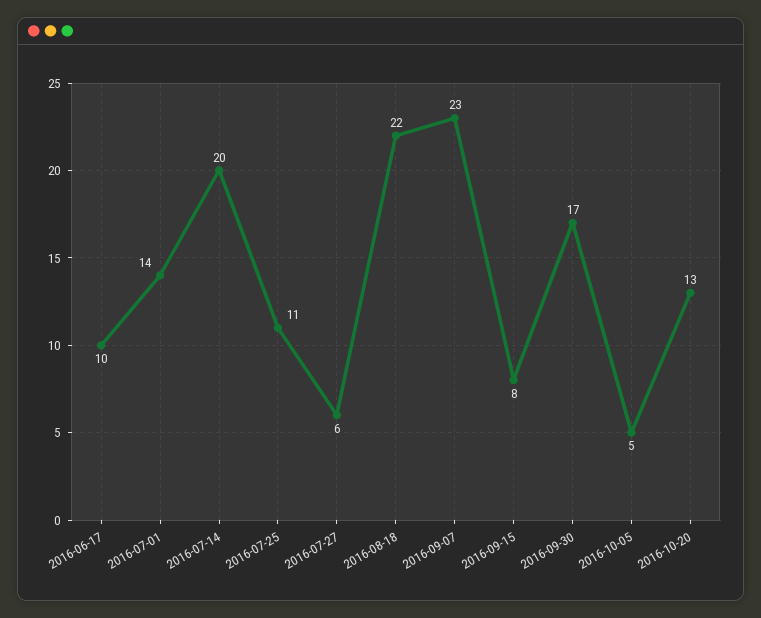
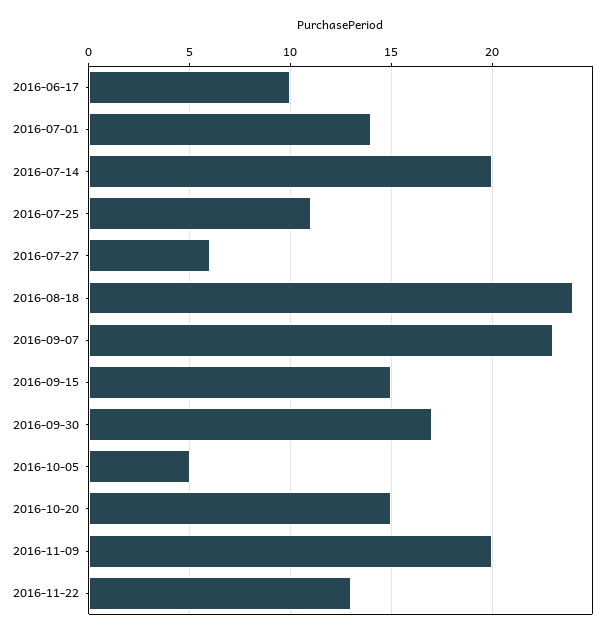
2016-08-18: 22 -> 24
2016-09-15: 8 -> 15
2016-10-20: 13 -> 15
2016-11-09: none -> 20
2016-11-22: none -> 13

